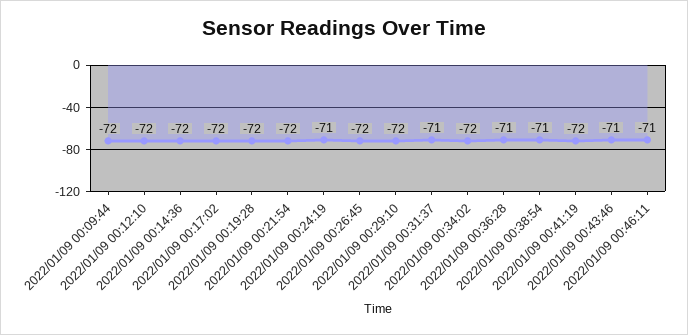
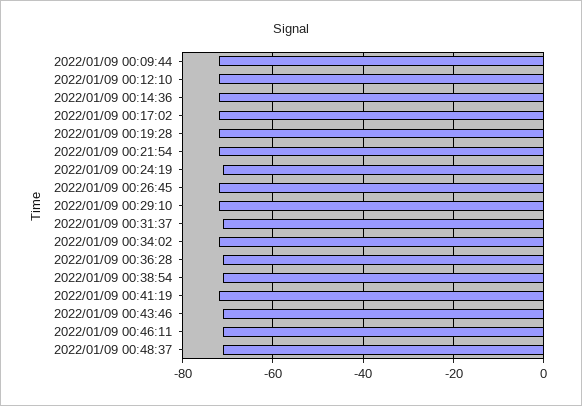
2022/01/09 00:48:37: none -> -70

